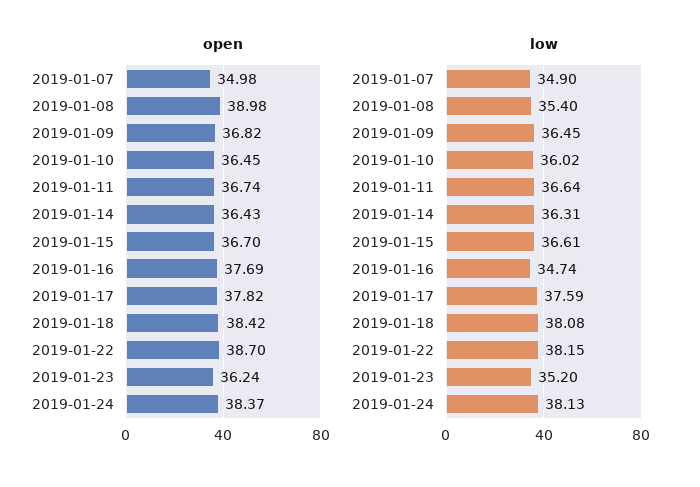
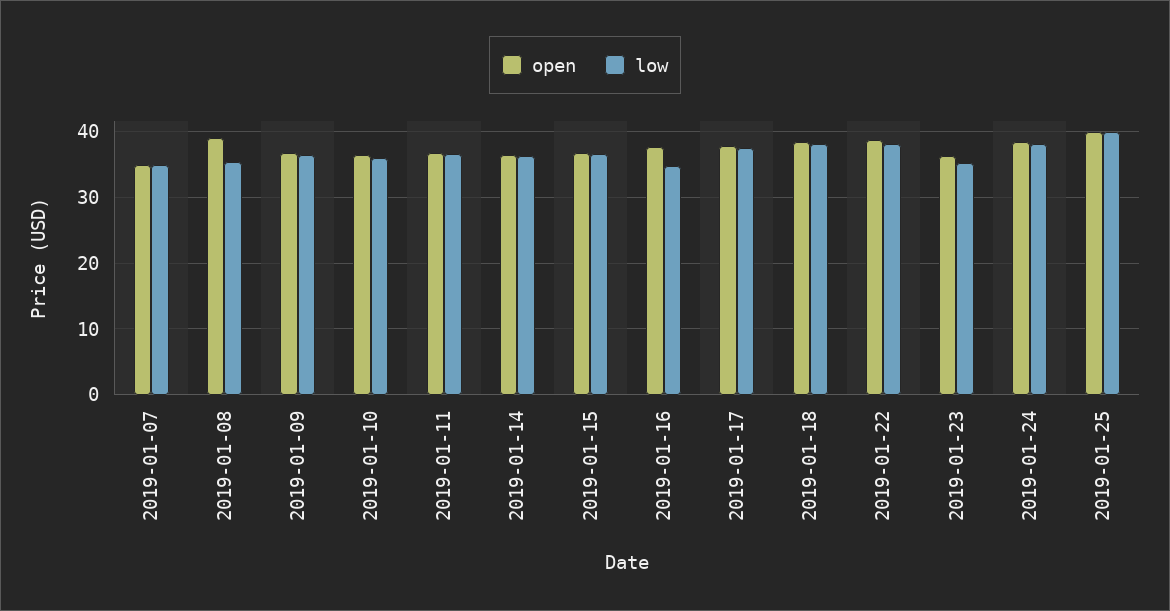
open, 2019-01-25: none -> 40
low, 2019-01-25: none -> 40

